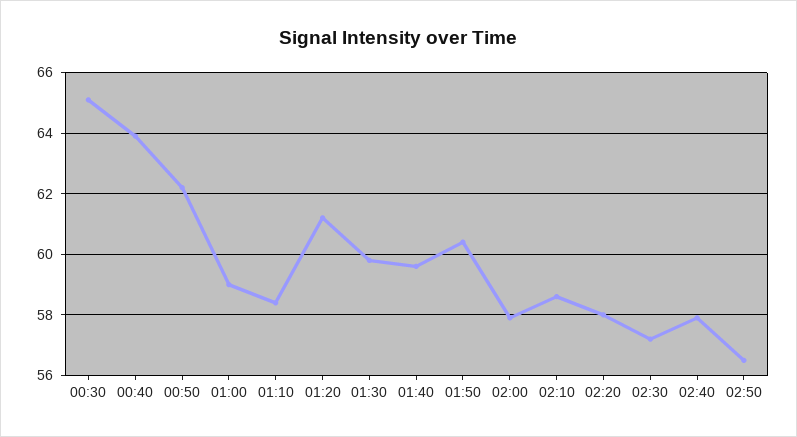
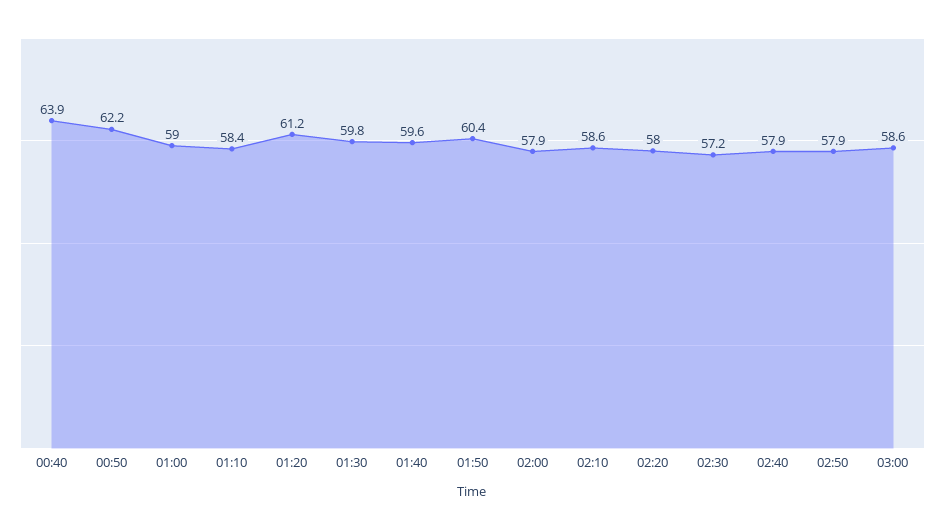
00:30: 65 -> none
02:50: 56.5 -> 57.9
03:00: none -> 58.6

